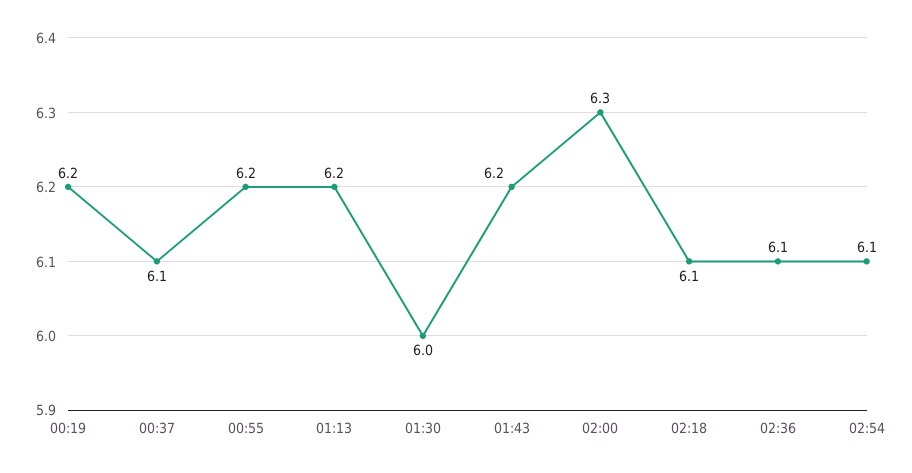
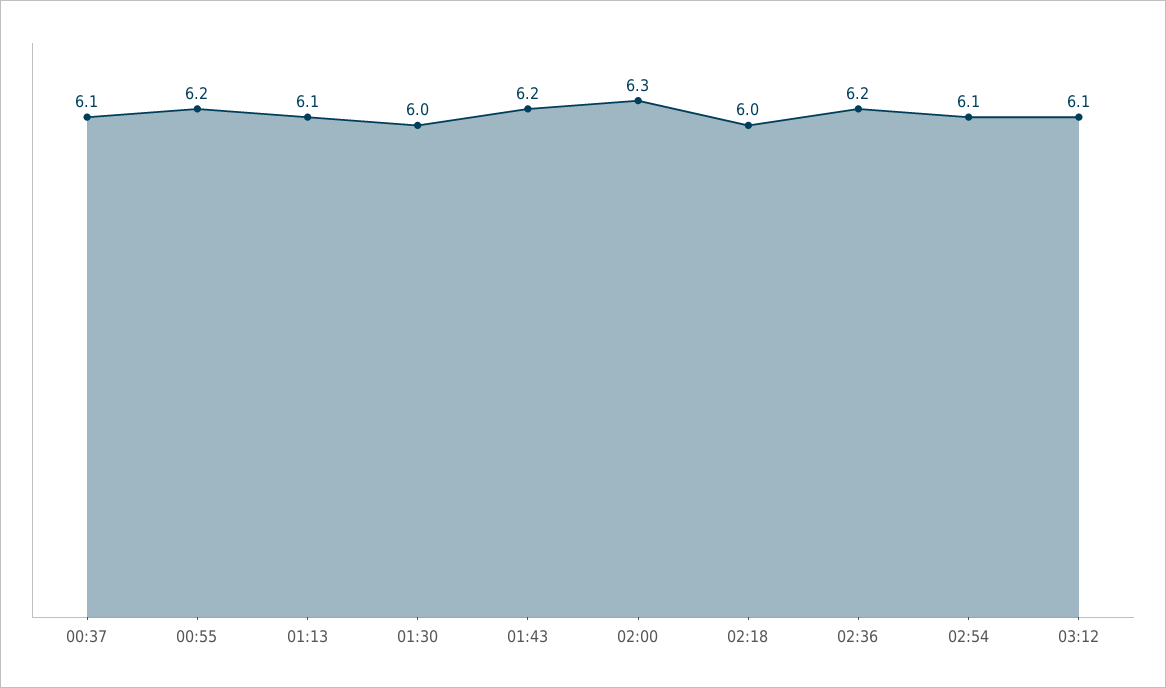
00:19: 6.2 -> none
01:13: 6.2 -> 6.1
02:18: 6.1 -> 6
02:36: 6.1 -> 6.2
03:12: none -> 6.1

